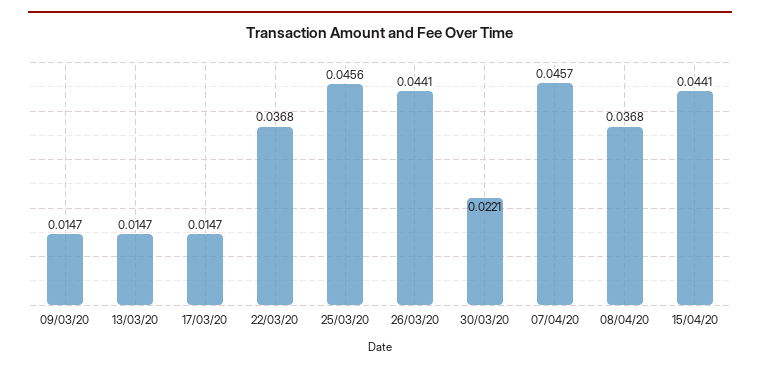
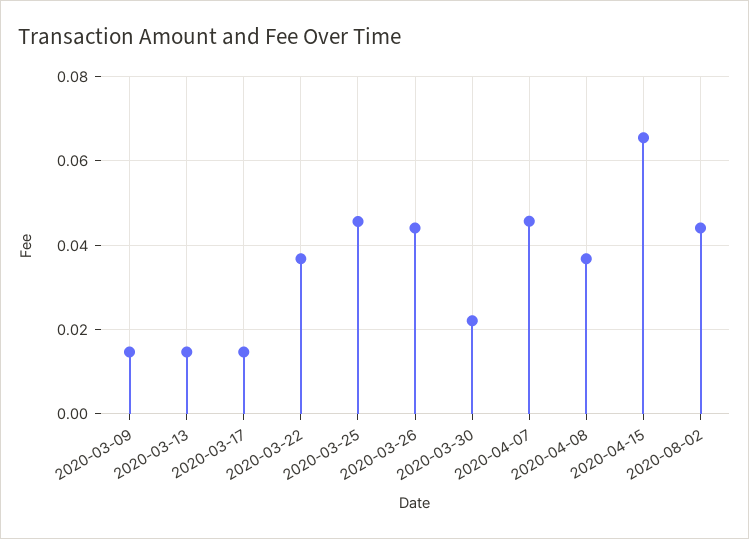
15/04/20: 0.0441 -> 0.066
2020-08-02: none -> 0.044

